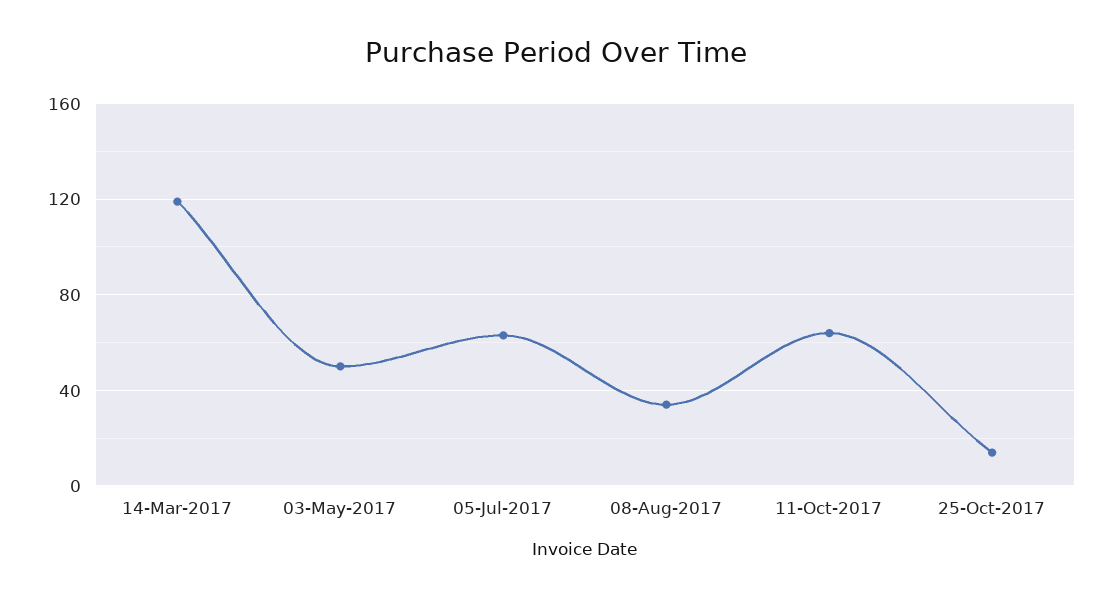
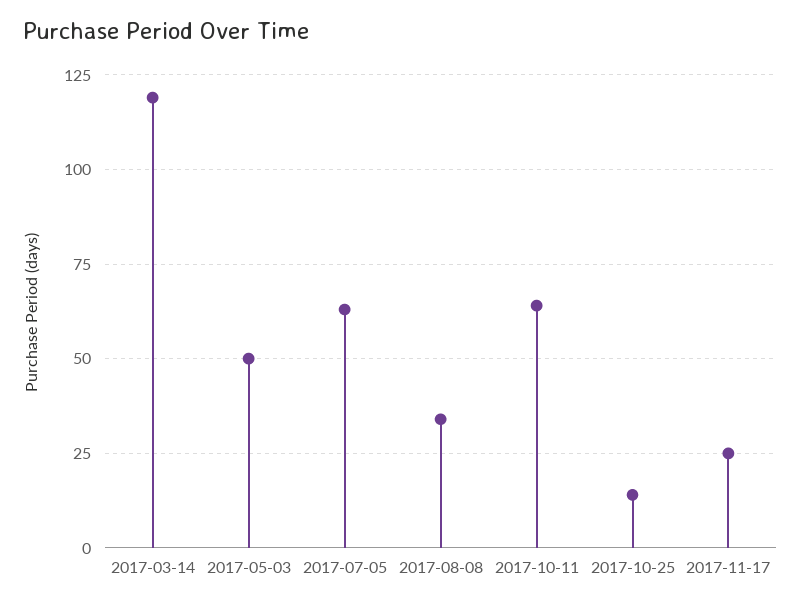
2017-11-17: none -> 25

